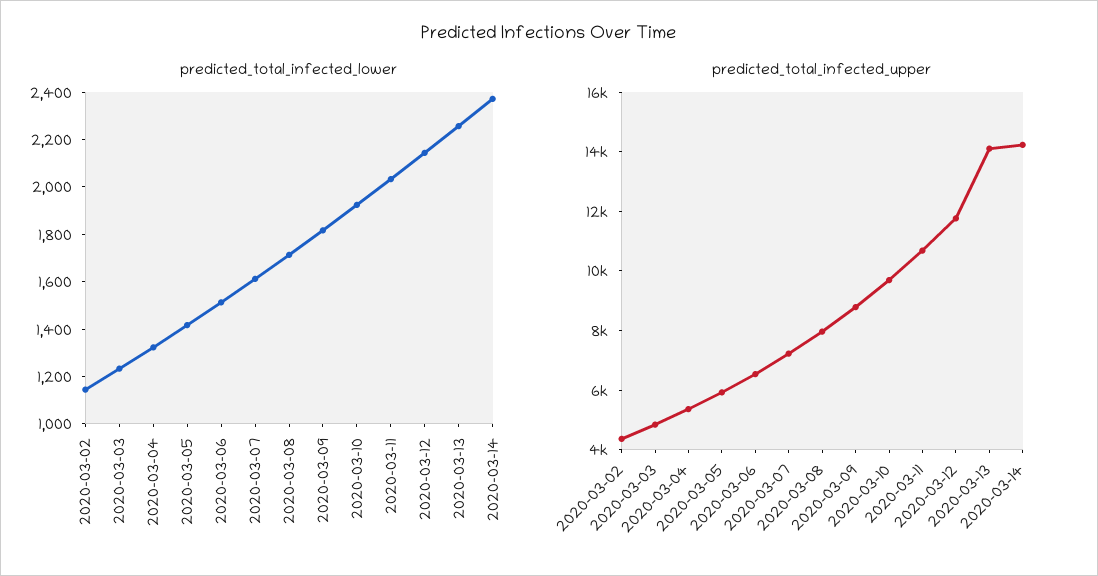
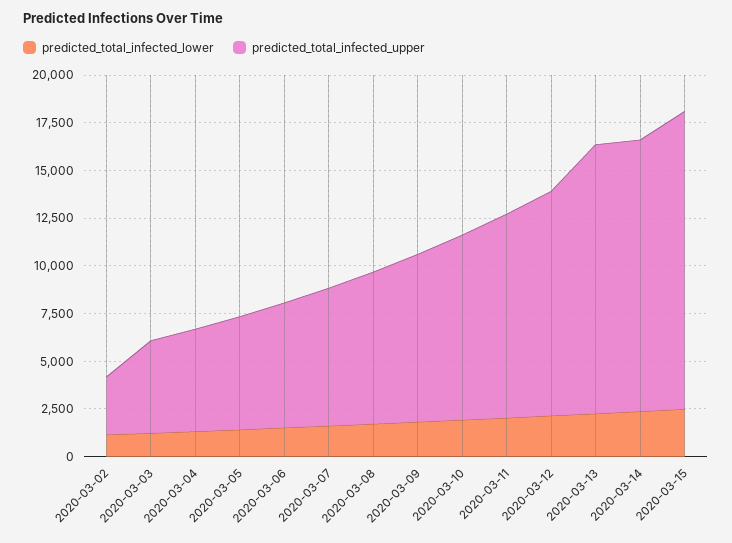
predicted_total_infected_upper, 2020-03-02: 4500 -> 3000
predicted_total_infected_lower, 2020-03-15: none -> 2500
predicted_total_infected_upper, 2020-03-15: none -> 15500

